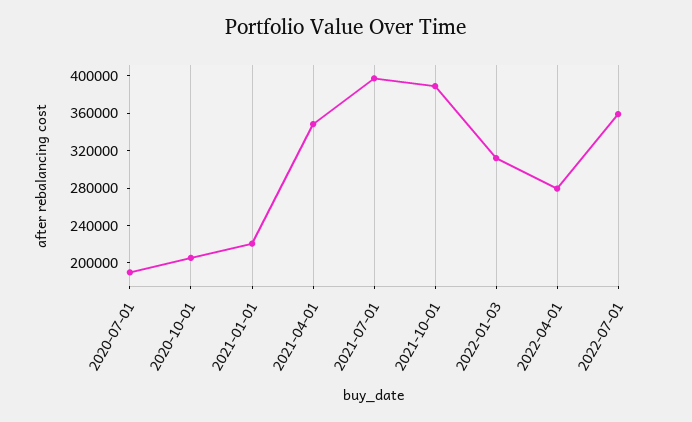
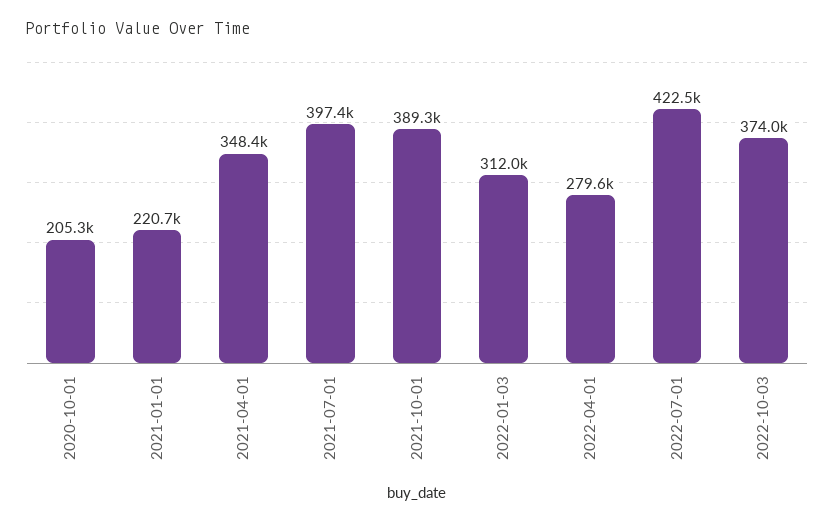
2020-07-01: 190000 -> none
2022-07-01: 360000 -> 422500
2022-10-03: none -> 374000

